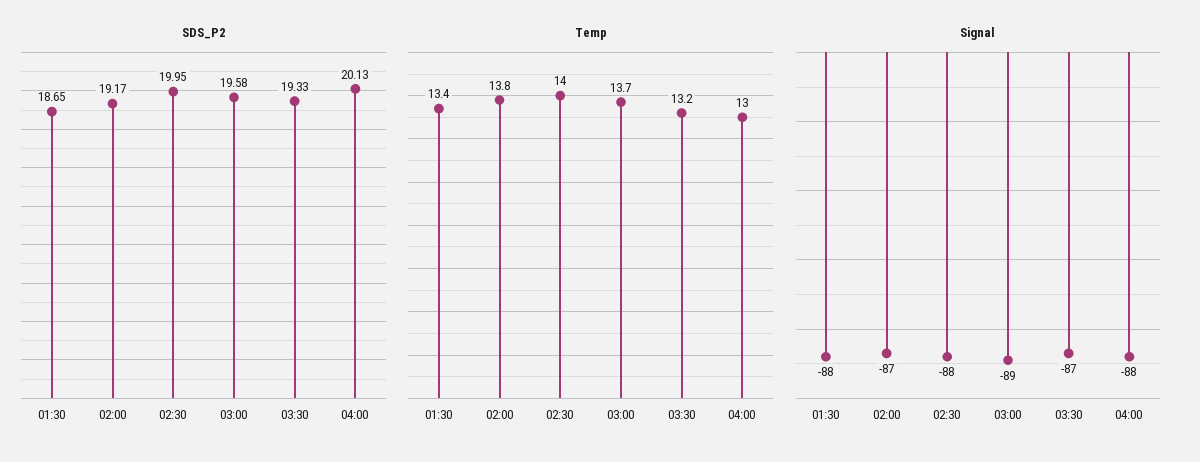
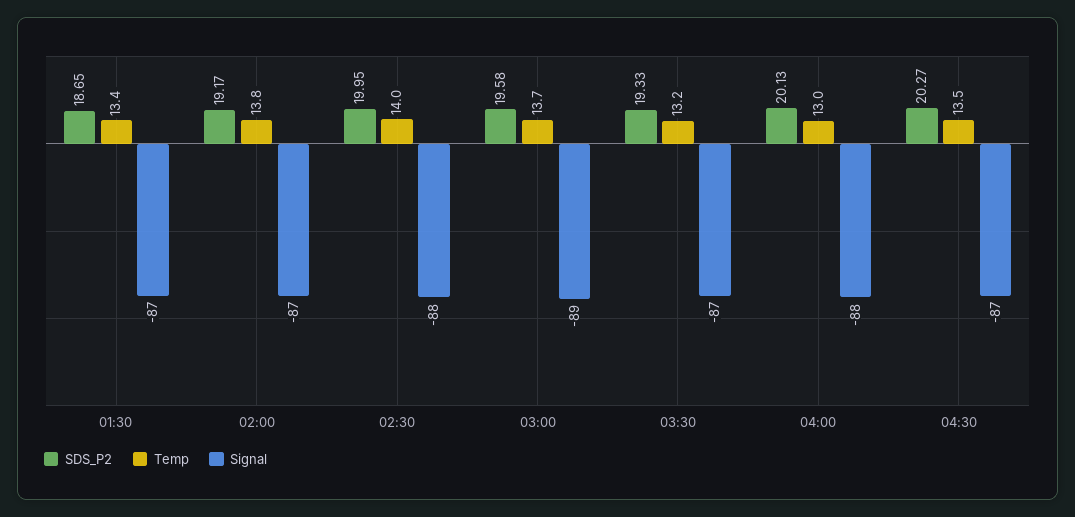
Signal, 01:30: -88 -> -87
SDS_P2, 04:30: none -> 20.27
Temp, 04:30: none -> 13.5
Signal, 04:30: none -> -87

